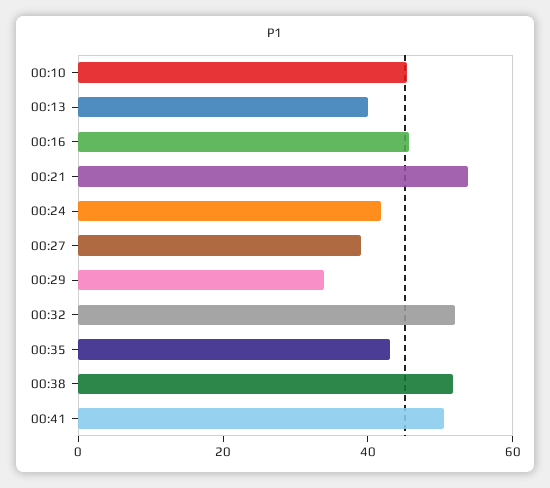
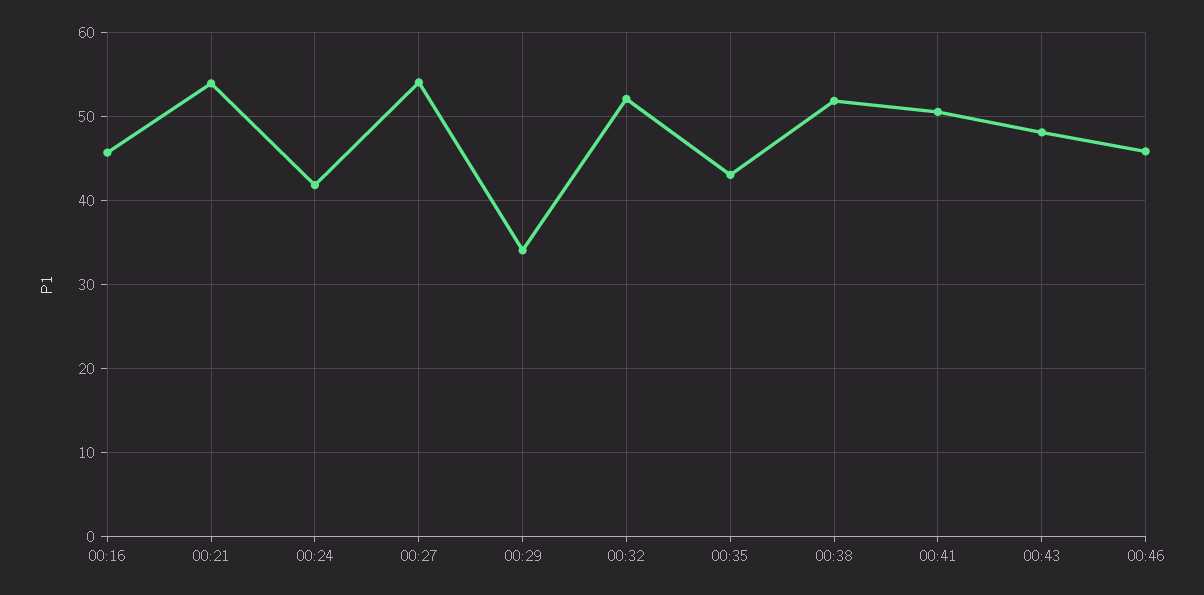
00:10: 45 -> none
00:13: 40 -> none
00:27: 40 -> 54
00:43: none -> 48
00:46: none -> 46

